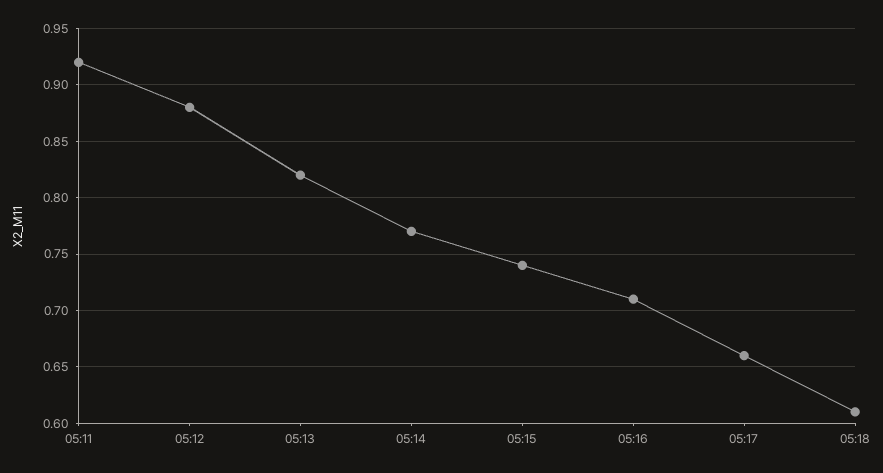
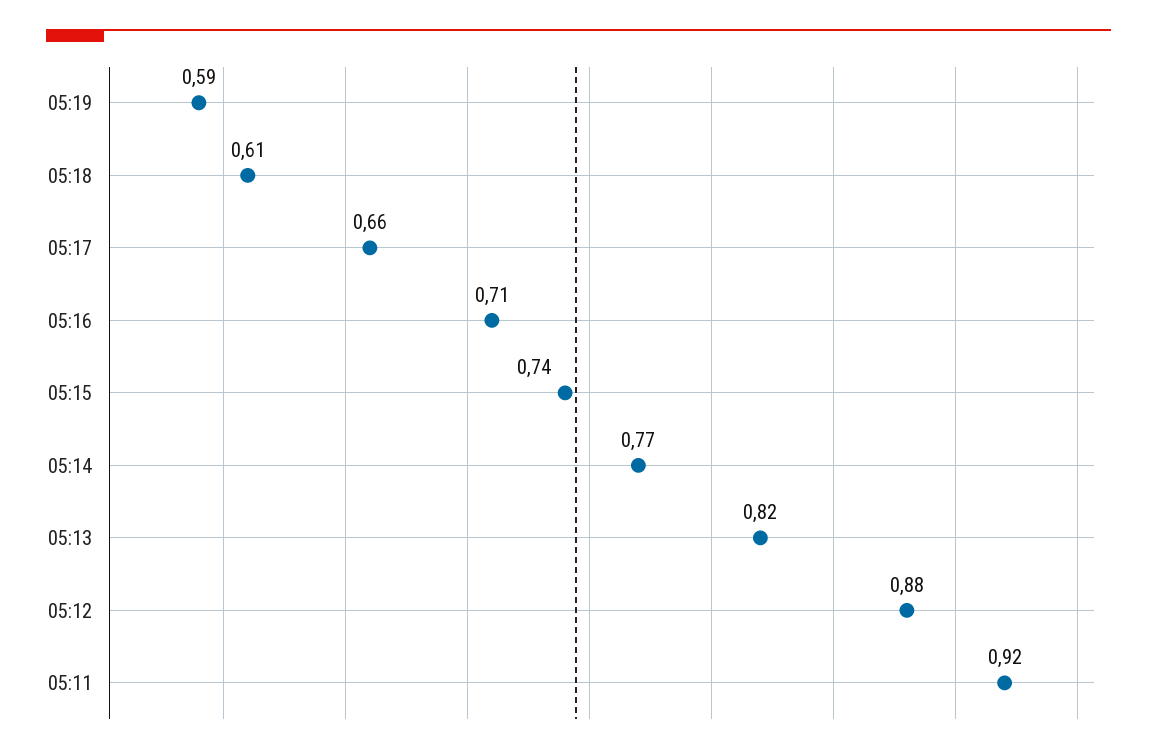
05:19: none -> 0.59

